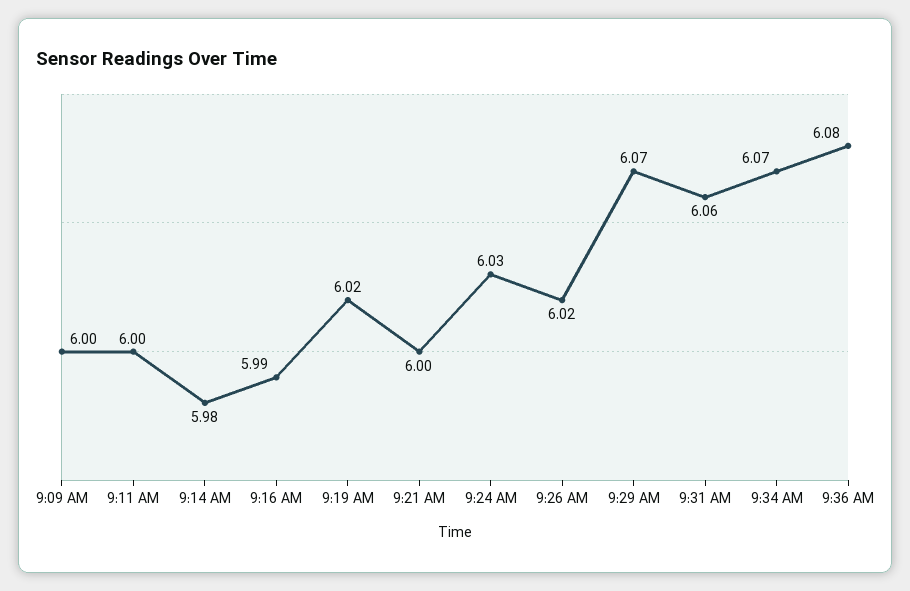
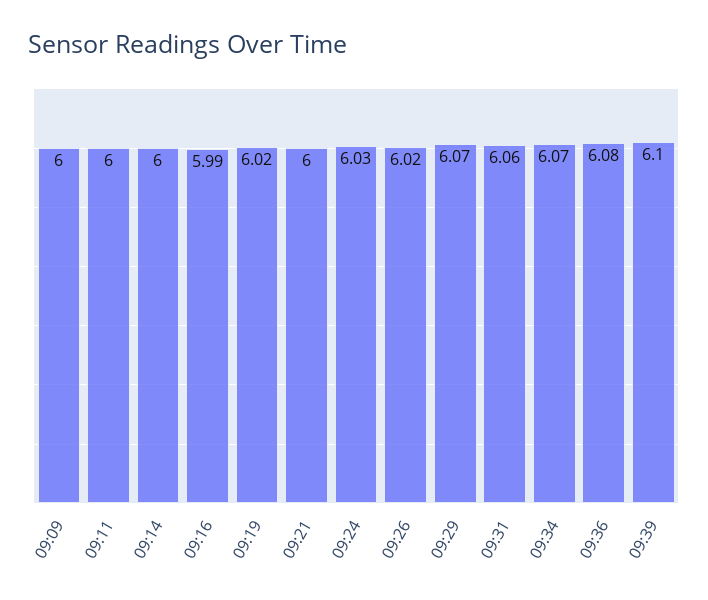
9:14 AM: 5.98 -> 6
09:39: none -> 6.1

